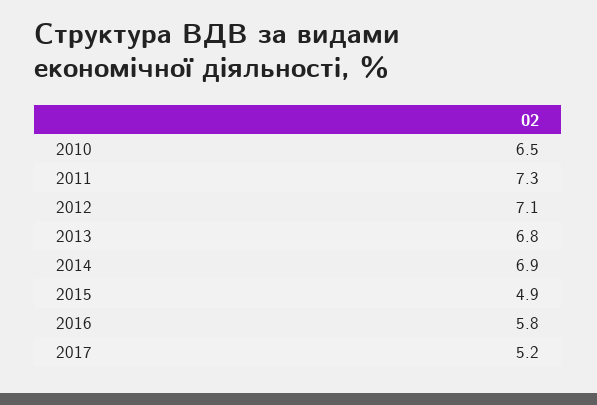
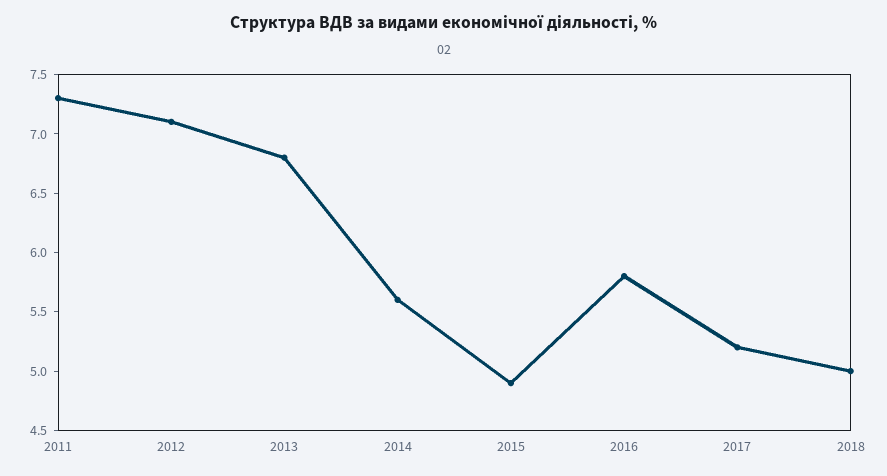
2010: 6.5 -> none
2014: 6.9 -> 5.6
2018: none -> 5

